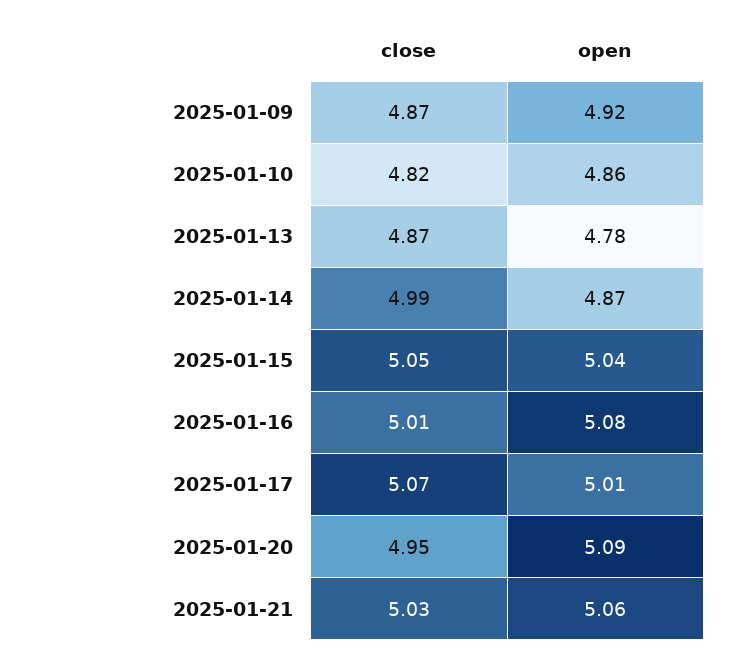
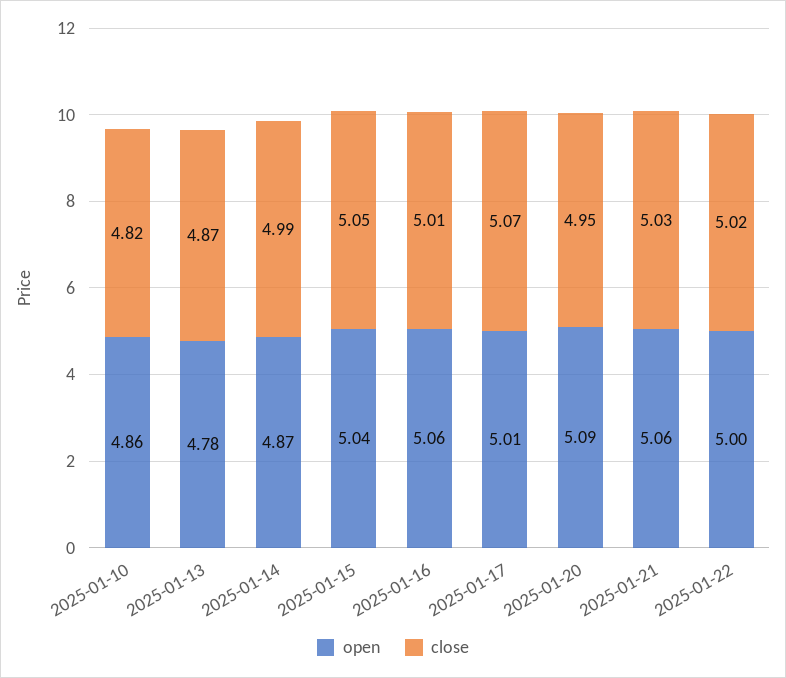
close, 2025-01-09: 4.87 -> none
open, 2025-01-09: 4.92 -> none
open, 2025-01-16: 5.08 -> 5.06
open, 2025-01-22: none -> 5
close, 2025-01-22: none -> 5.02

